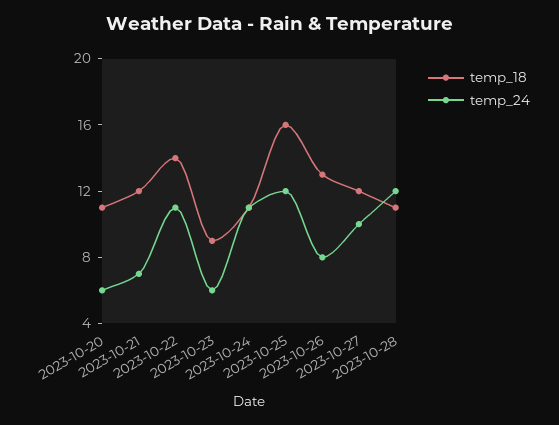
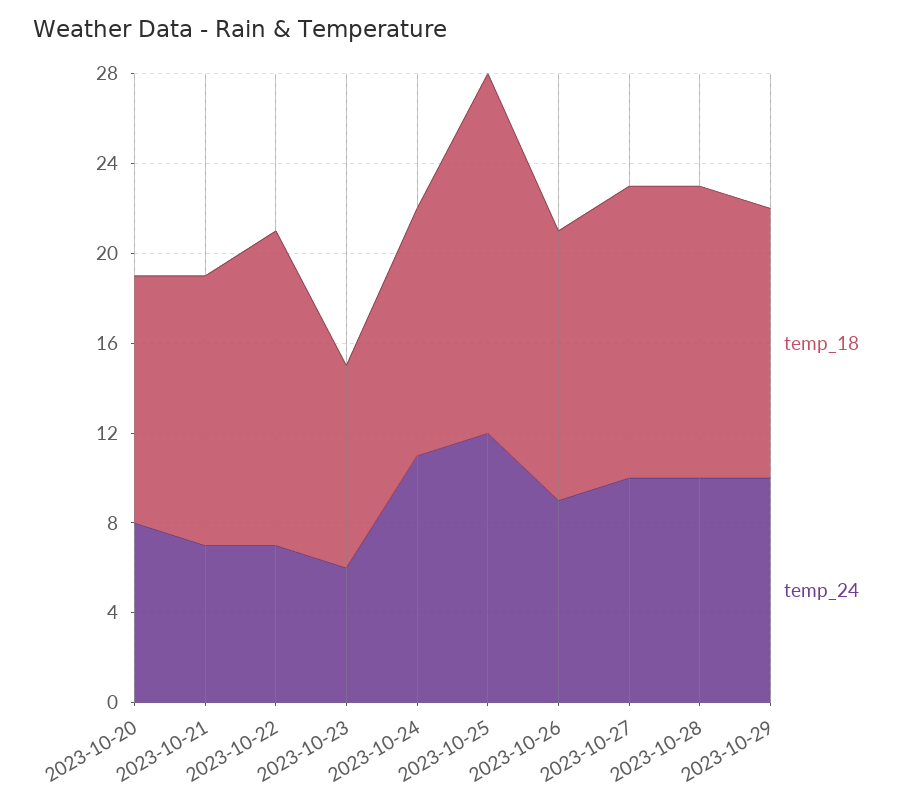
temp_24, 2023-10-20: 6 -> 8
temp_24, 2023-10-22: 11 -> 7
temp_18, 2023-10-26: 13 -> 12
temp_24, 2023-10-26: 8 -> 9
temp_18, 2023-10-27: 12 -> 13
temp_18, 2023-10-28: 11 -> 13
temp_24, 2023-10-28: 12 -> 10
temp_18, 2023-10-29: none -> 12
temp_24, 2023-10-29: none -> 10

